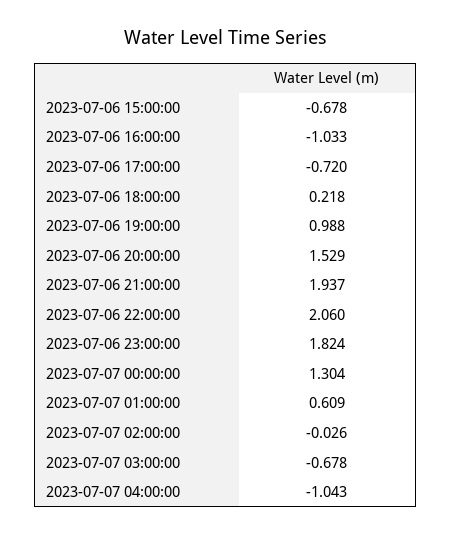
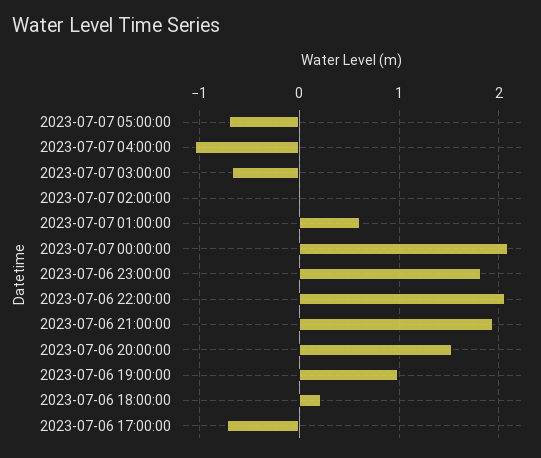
2023-07-06 15:00:00: -0.678 -> none
2023-07-06 16:00:00: -1.033 -> none
2023-07-07 00:00:00: 1.304 -> 2.1
2023-07-07 05:00:00: none -> -0.7

